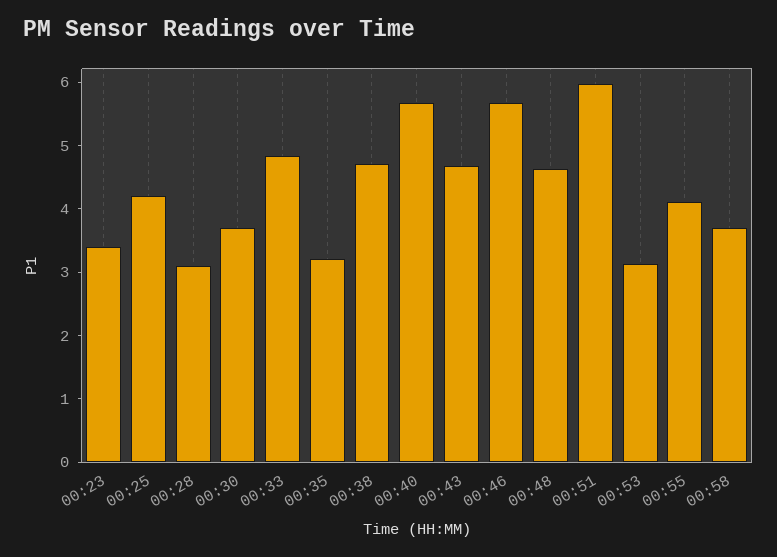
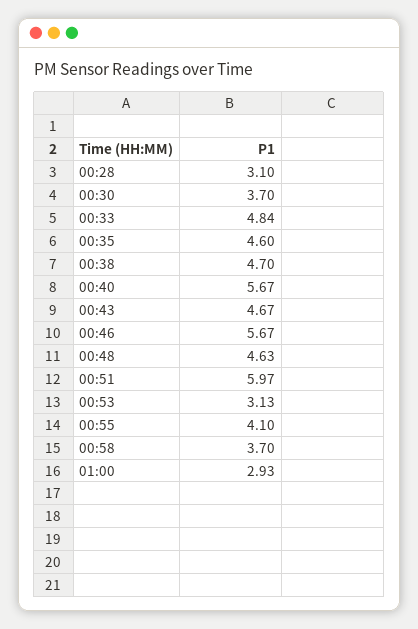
00:23: 3.4 -> none
00:25: 4.2 -> none
00:35: 3.2 -> 4.6
01:00: none -> 2.93

